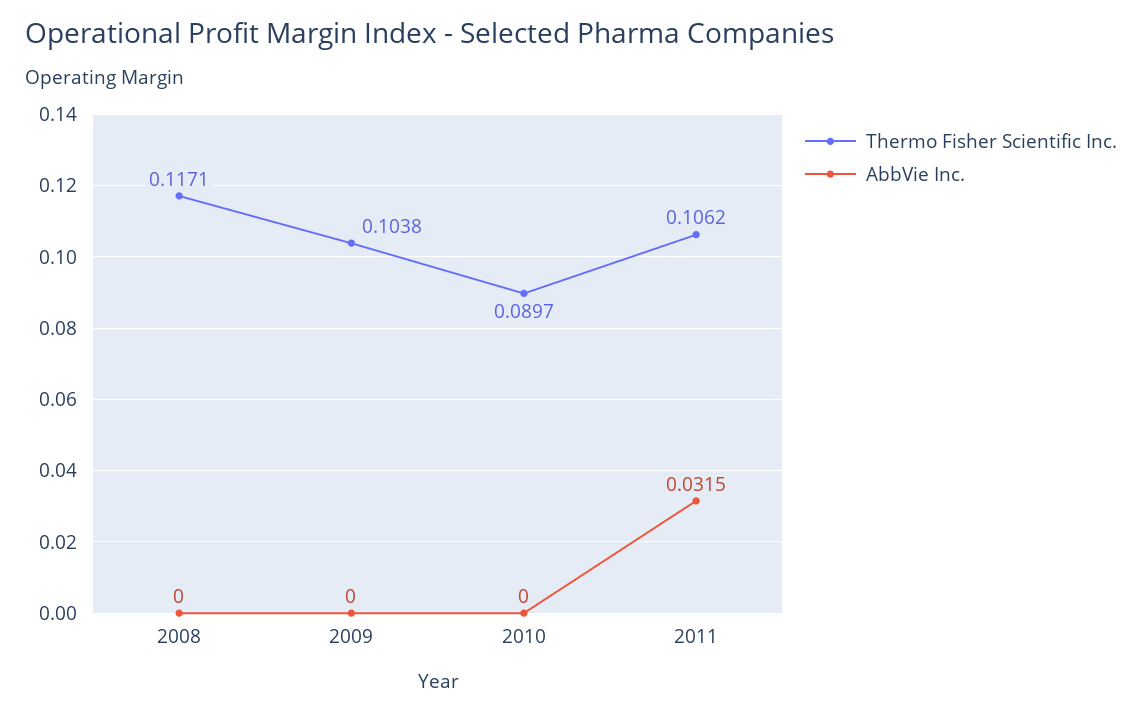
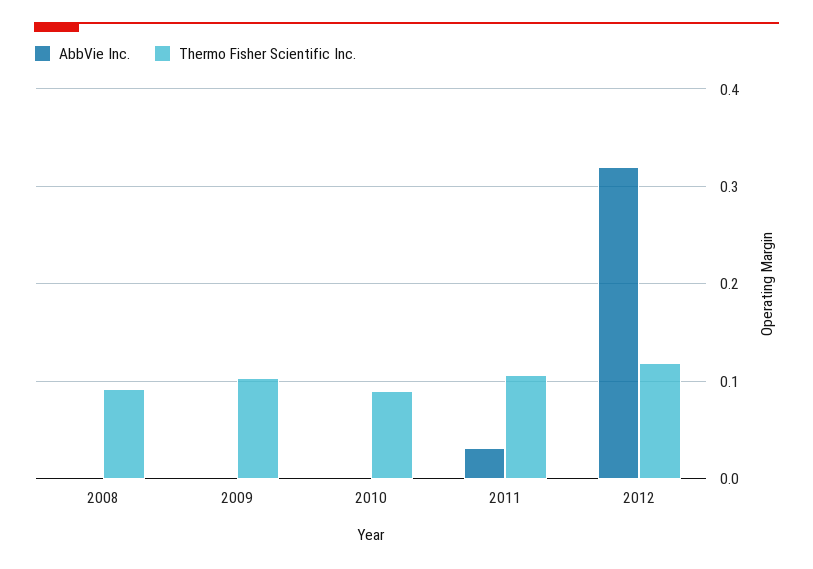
Thermo Fisher Scientific Inc., 2008: 0.1171 -> 0.09
AbbVie Inc., 2012: none -> 0.32
Thermo Fisher Scientific Inc., 2012: none -> 0.12

